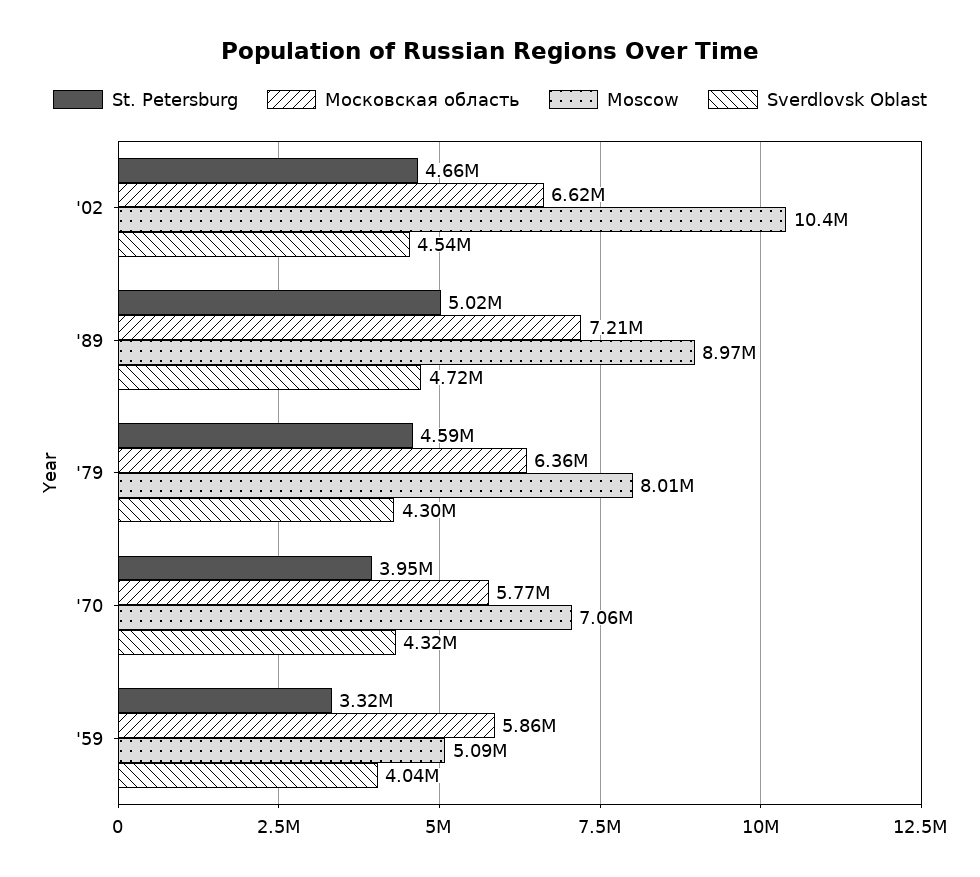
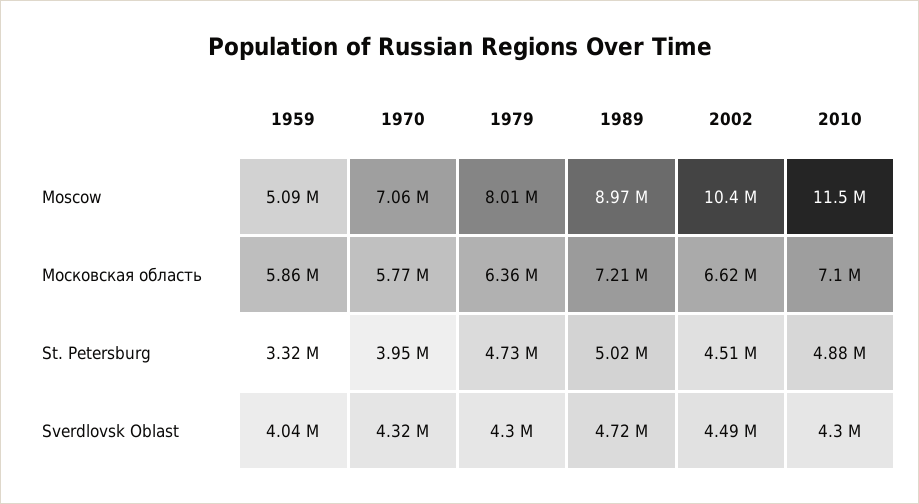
St. Petersburg, '02: 4660000 -> 4510000
Sverdlovsk Oblast, '02: 4540000 -> 4490000
St. Petersburg, '79: 4590000 -> 4730000
Moscow, 2010: none -> 11500000
Московская область, 2010: none -> 7100000
St. Petersburg, 2010: none -> 4880000
Sverdlovsk Oblast, 2010: none -> 4300000

